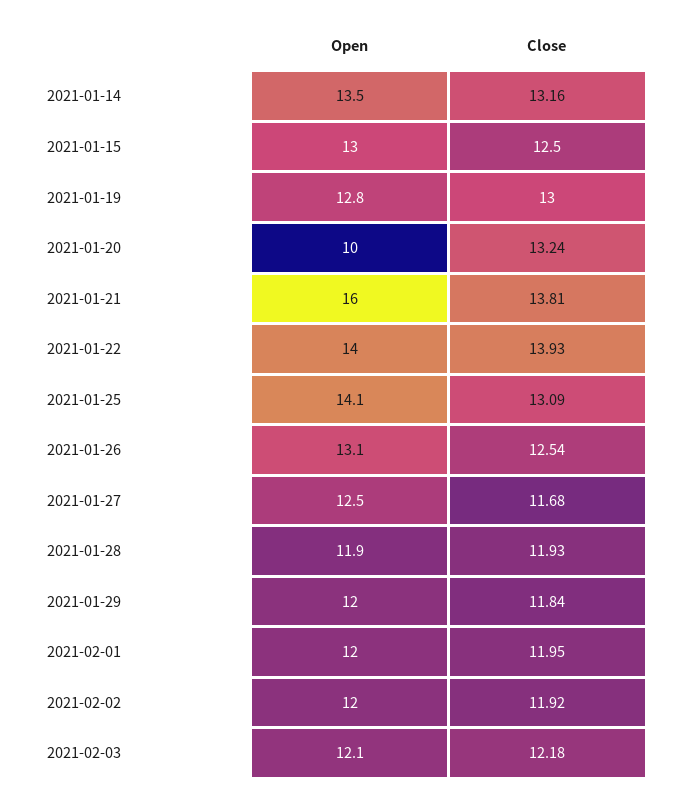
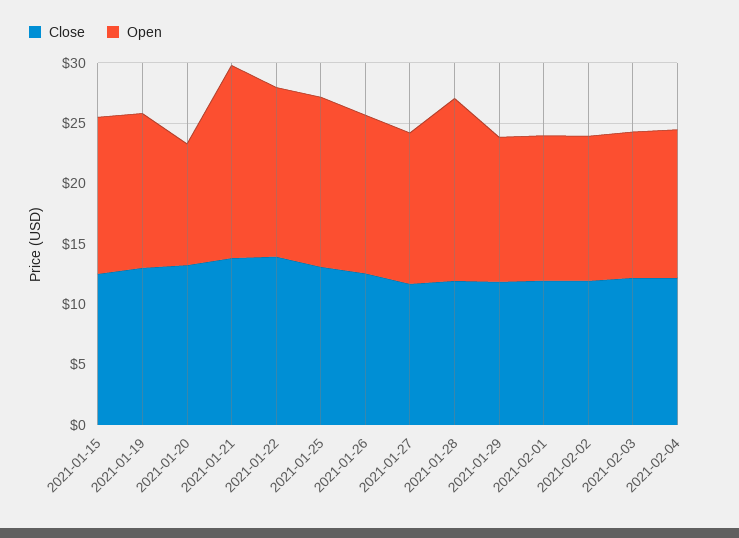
Open, 2021-01-14: 13.5 -> none
Close, 2021-01-14: 13.16 -> none
Open, 2021-01-28: 11.9 -> 15
Close, 2021-02-04: none -> 12
Open, 2021-02-04: none -> 12

